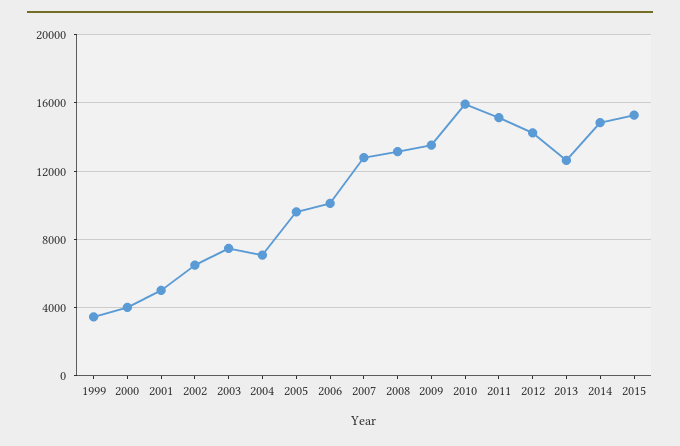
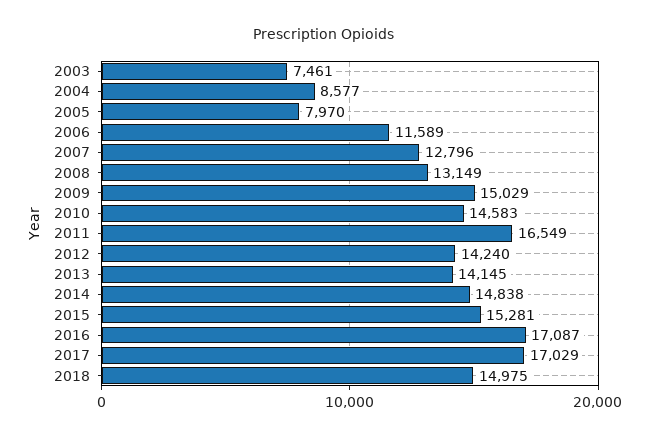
1999: 3500 -> none
2000: 4000 -> none
2001: 5000 -> none
2002: 6500 -> none
2004: 7000 -> 8577
2005: 9500 -> 7970
2006: 10000 -> 11589
2009: 13500 -> 15029
2010: 16000 -> 14583
2011: 15000 -> 16549
2013: 12500 -> 14145
2016: none -> 17087
2017: none -> 17029
2018: none -> 14975

